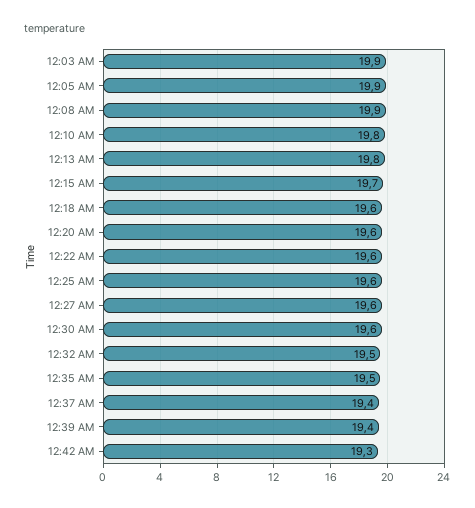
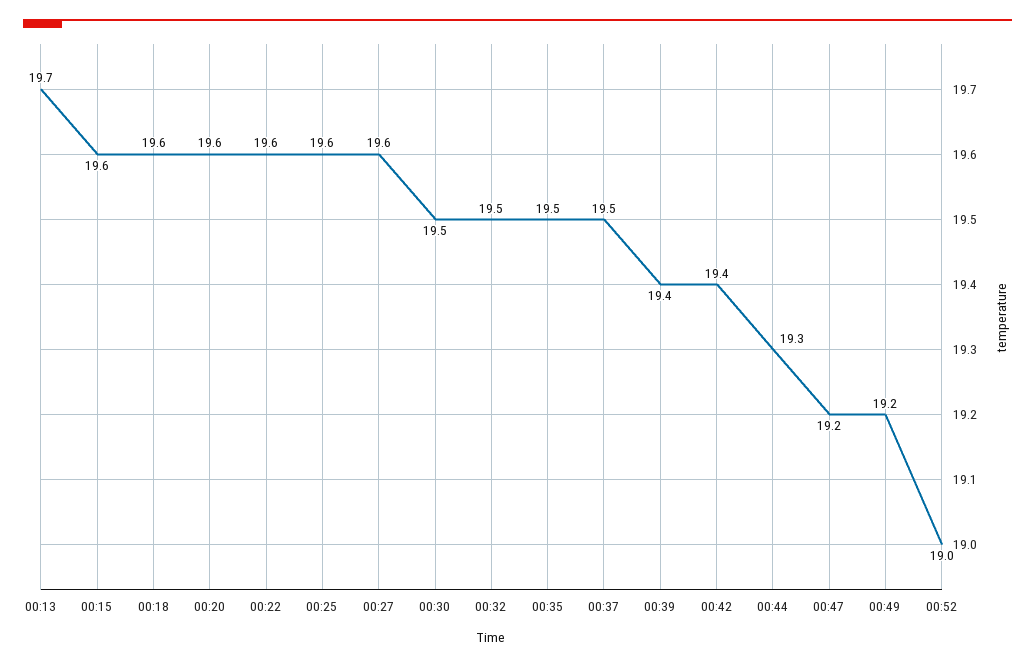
12:03 AM: 19.9 -> none
12:05 AM: 19.9 -> none
12:08 AM: 19.9 -> none
12:10 AM: 19.8 -> none
12:13 AM: 19.8 -> 19.7
12:15 AM: 19.7 -> 19.6
12:30 AM: 19.6 -> 19.5
12:37 AM: 19.4 -> 19.5
12:42 AM: 19.3 -> 19.4
00:44: none -> 19.3
00:47: none -> 19.2
00:49: none -> 19.2
00:52: none -> 19

